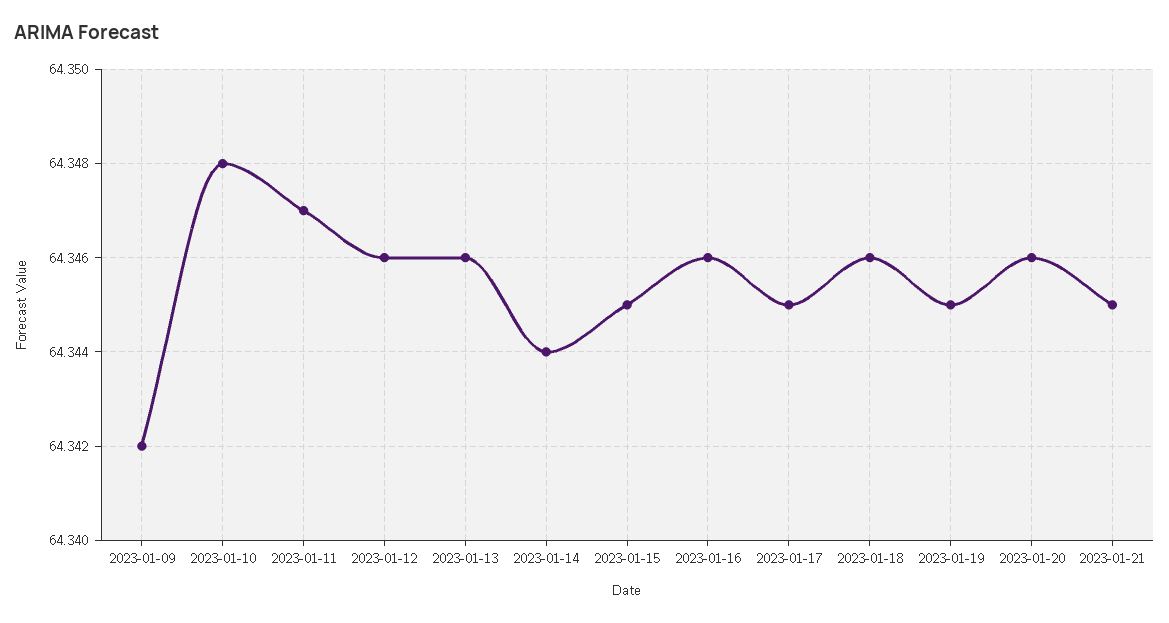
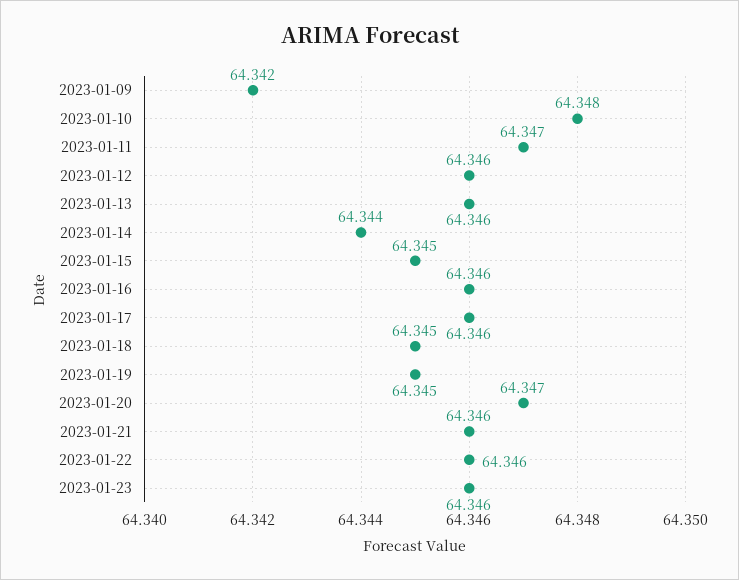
2023-01-17: 64.345 -> 64.346
2023-01-18: 64.346 -> 64.345
2023-01-20: 64.346 -> 64.347
2023-01-21: 64.345 -> 64.346
2023-01-22: none -> 64.346
2023-01-23: none -> 64.346

